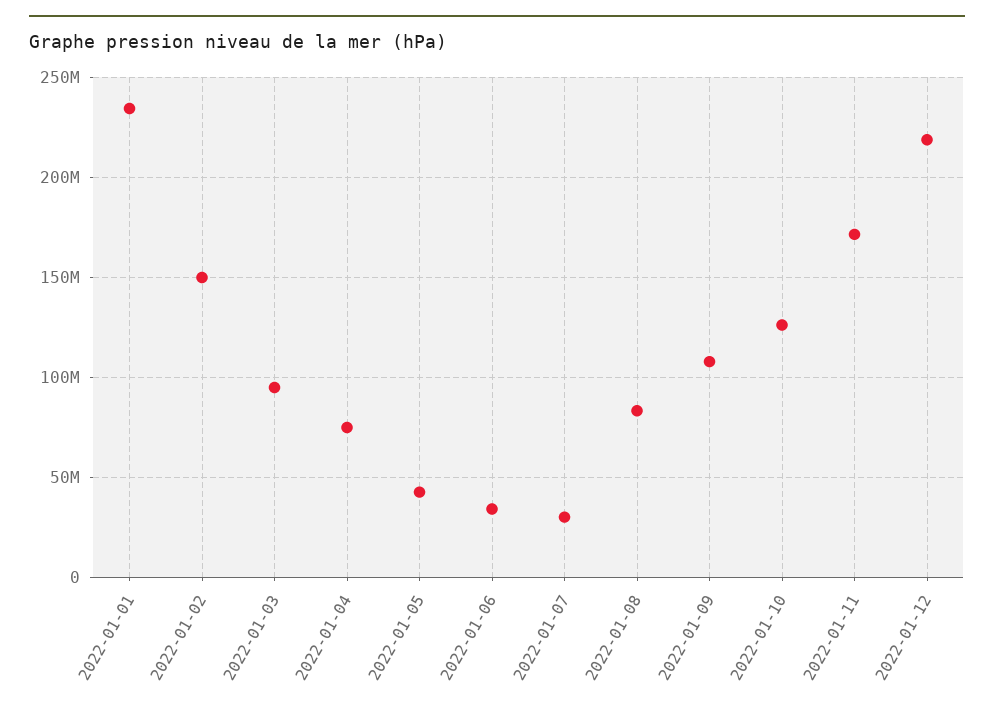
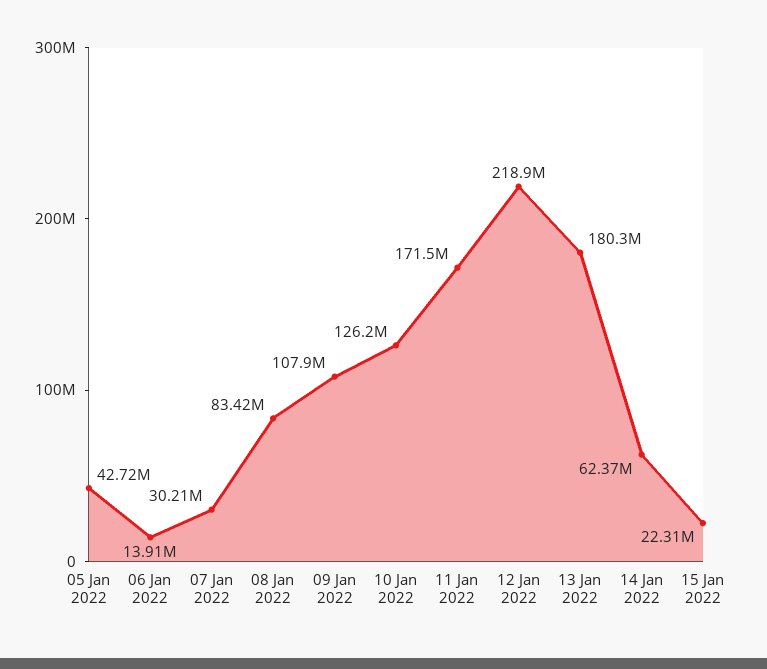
2022-01-01: 235000000 -> none
2022-01-02: 150000000 -> none
2022-01-03: 95000000 -> none
2022-01-04: 75000000 -> none
2022-01-06: 35000000 -> 13910000
13 Jan 2022: none -> 180300000
14 Jan 2022: none -> 62370000
15 Jan 2022: none -> 22310000

